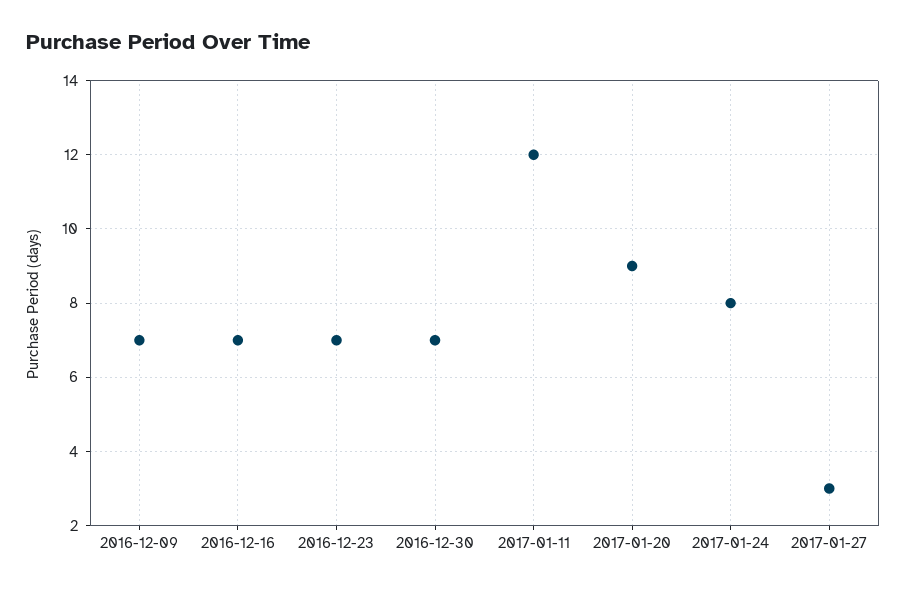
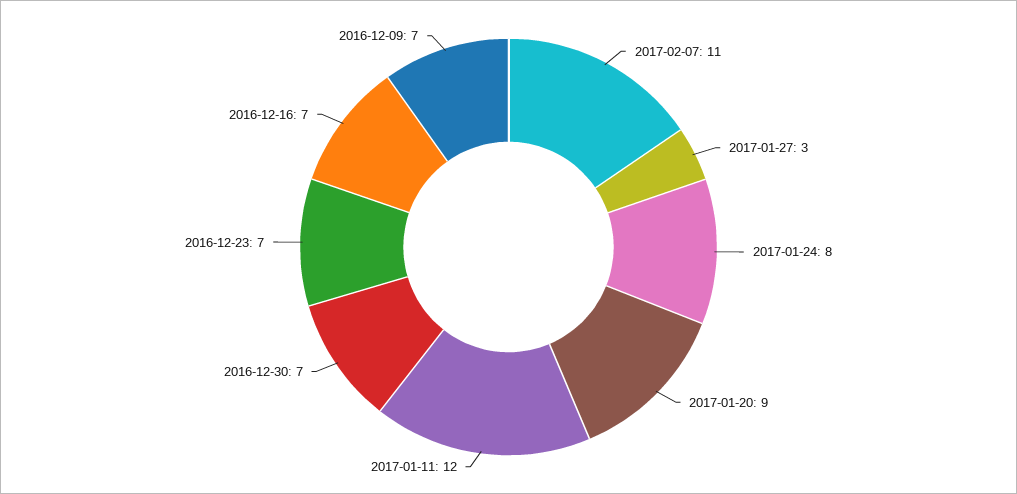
2017-02-07: none -> 11

